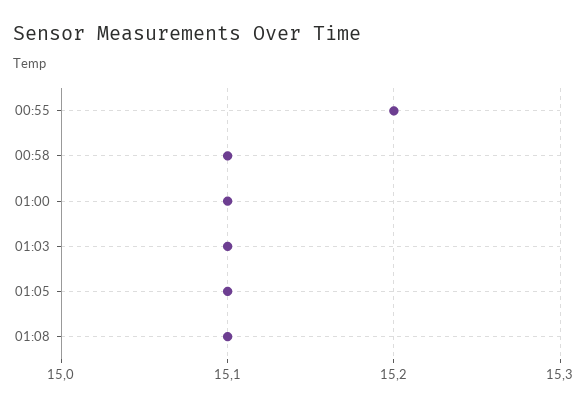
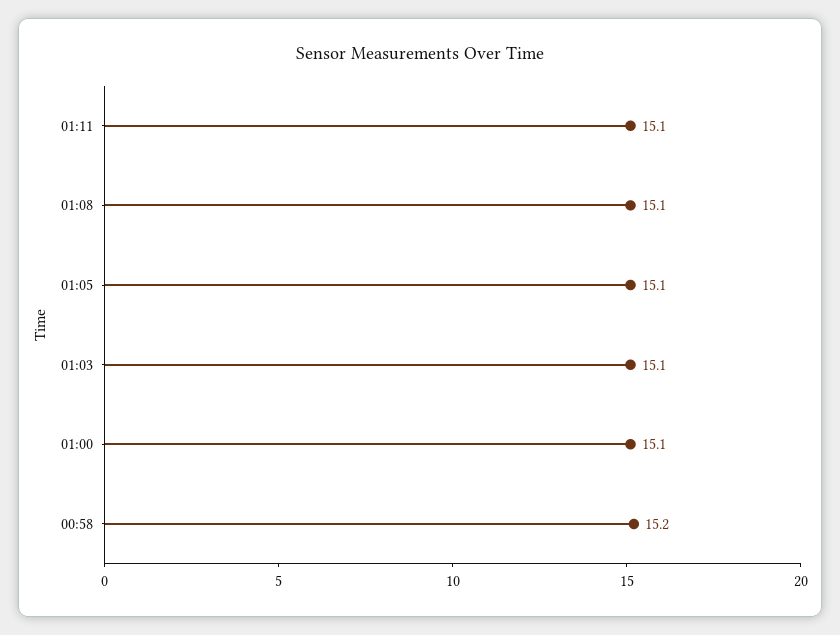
00:55: 15.2 -> none
00:58: 15.1 -> 15.2
01:11: none -> 15.1

